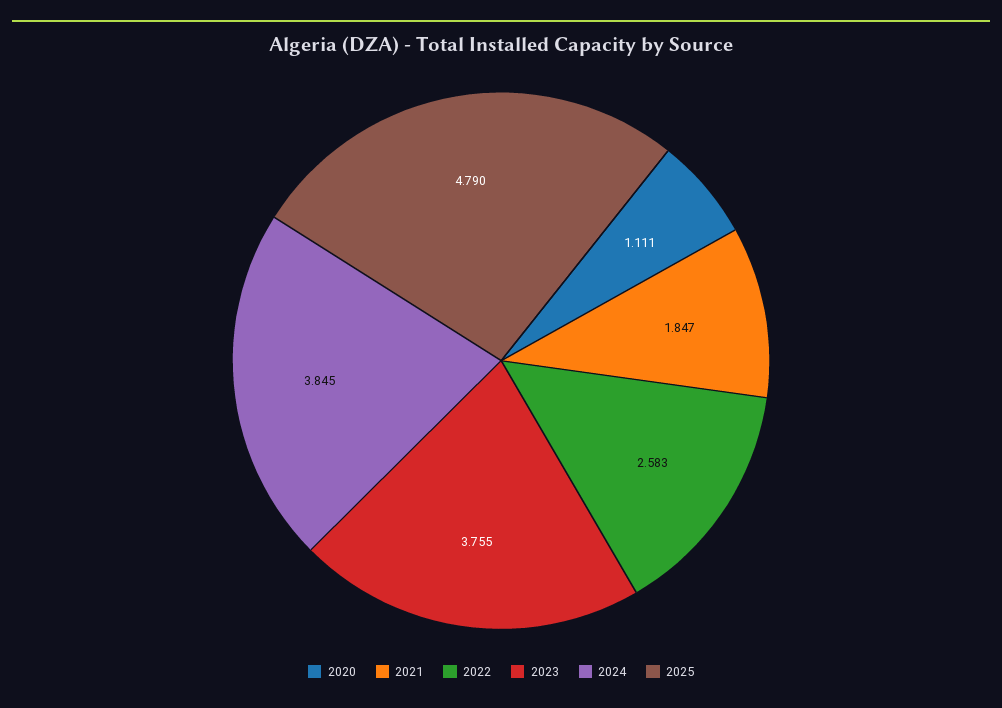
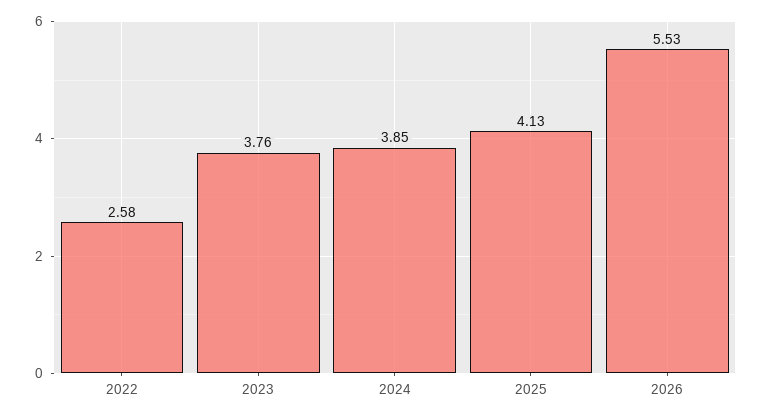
2020: 1.111 -> none
2021: 1.847 -> none
2025: 4.79 -> 4.13
2026: none -> 5.53

